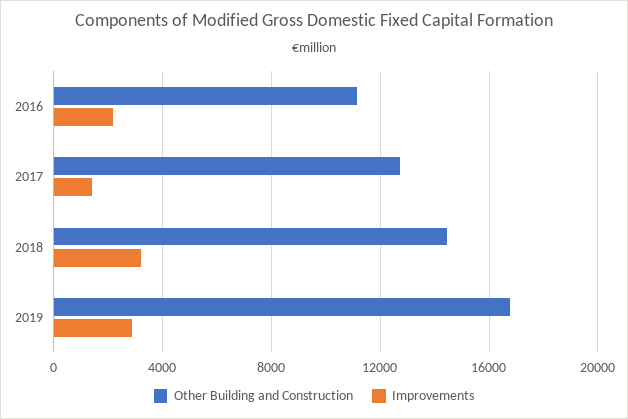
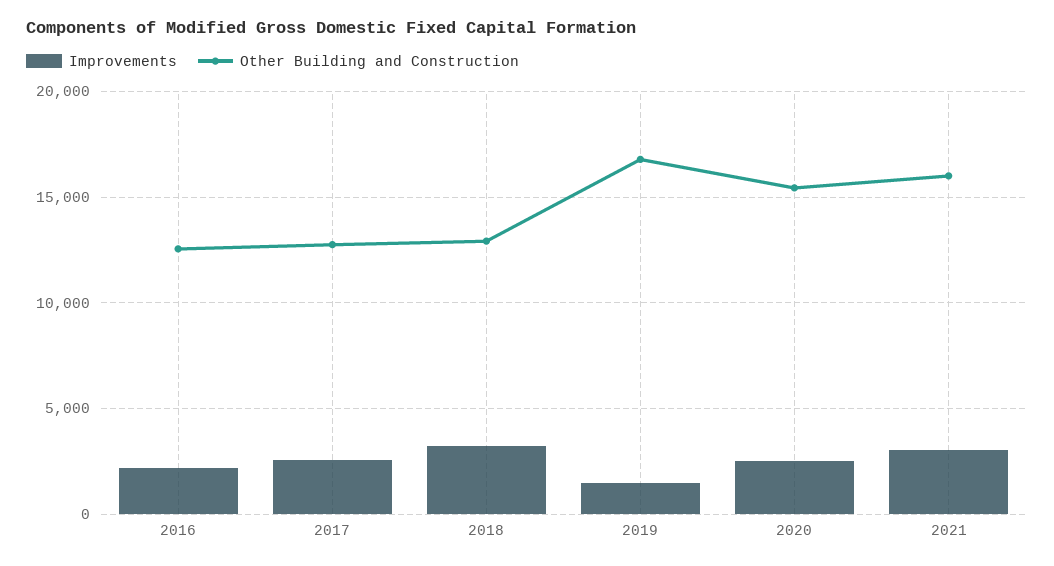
Other Building and Construction, 2016: 11000 -> 12500
Improvements, 2017: 1500 -> 2500
Other Building and Construction, 2018: 14500 -> 13000
Improvements, 2019: 3000 -> 1500
Improvements, 2020: none -> 2500
Other Building and Construction, 2020: none -> 15500
Improvements, 2021: none -> 3000
Other Building and Construction, 2021: none -> 16000

